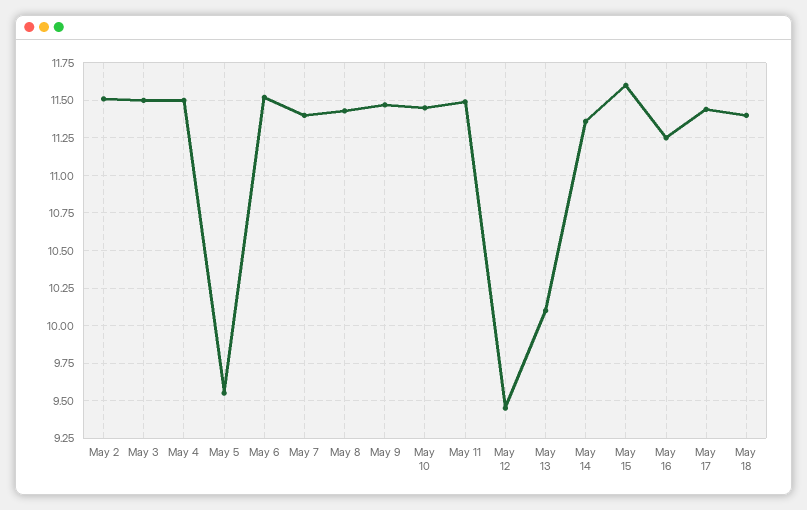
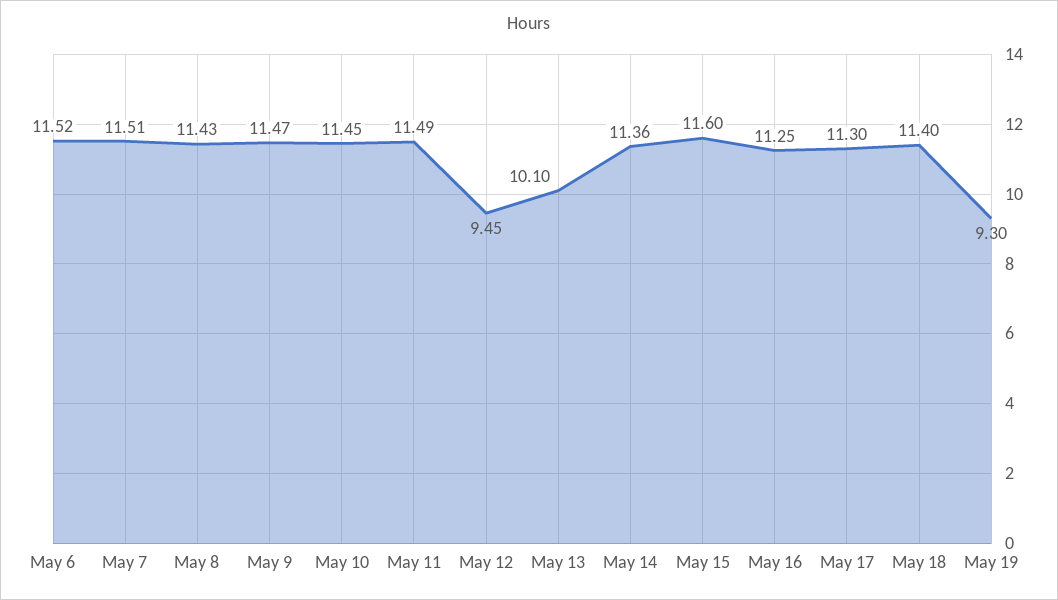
May 2: 11.5 -> none
May 3: 11.5 -> none
May 4: 11.5 -> none
May 5: 9.55 -> none
May 7: 11.4 -> 11.51
May 17: 11.45 -> 11.3
May 19: none -> 9.3

